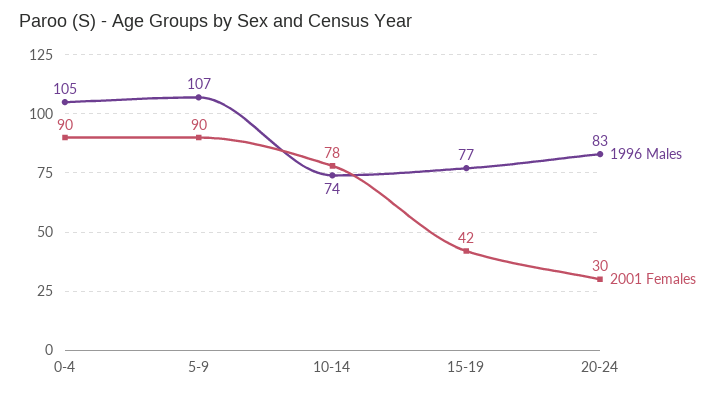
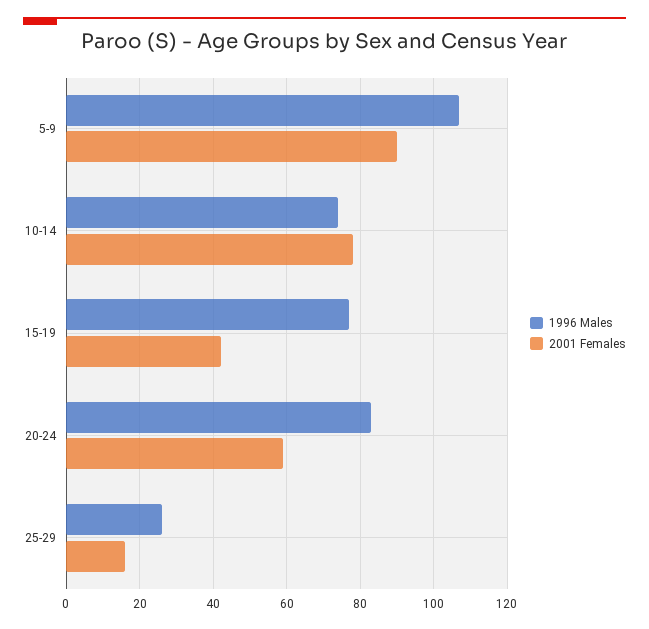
1996 Males, 0-4: 105 -> none
2001 Females, 0-4: 90 -> none
2001 Females, 20-24: 30 -> 60
1996 Males, 25-29: none -> 25
2001 Females, 25-29: none -> 15

